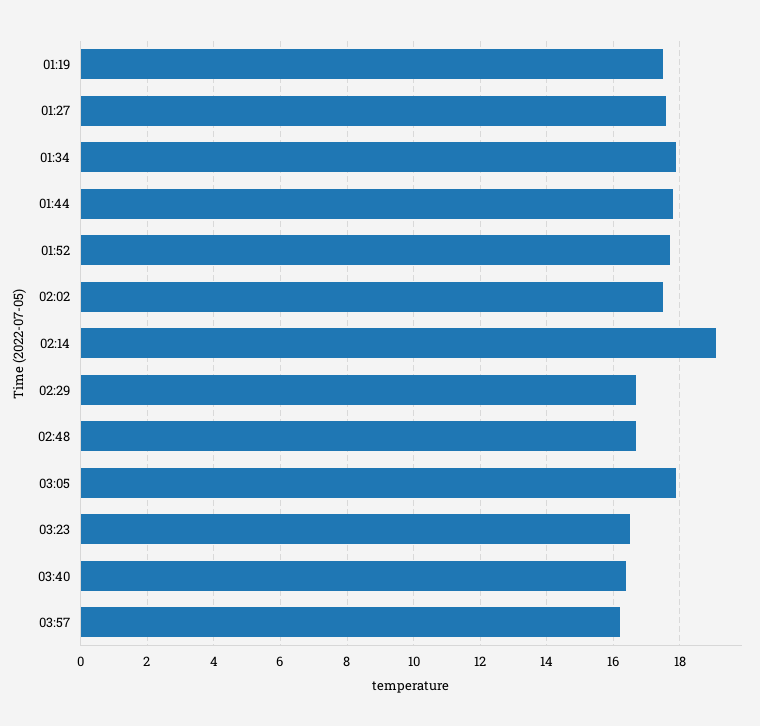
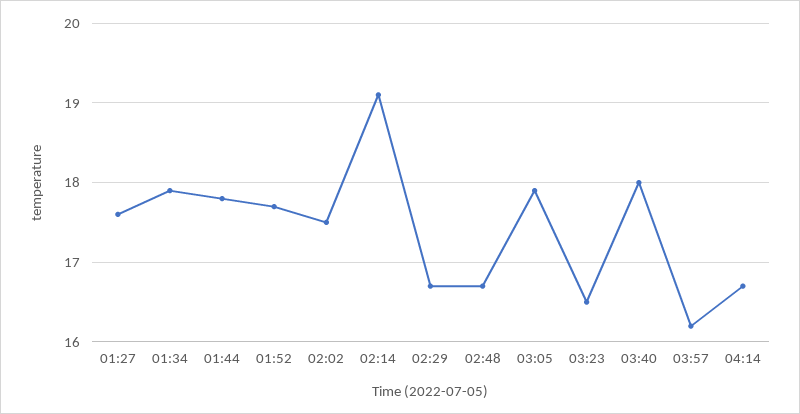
01:19: 17.5 -> none
03:40: 16.5 -> 18
04:14: none -> 16.7

